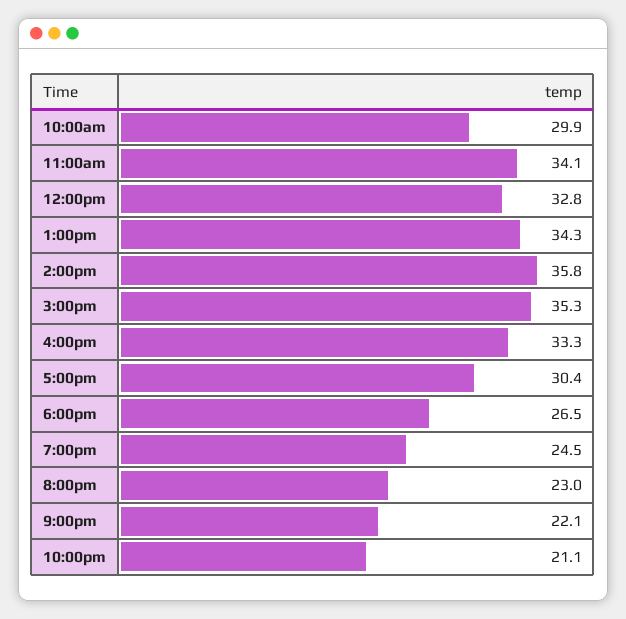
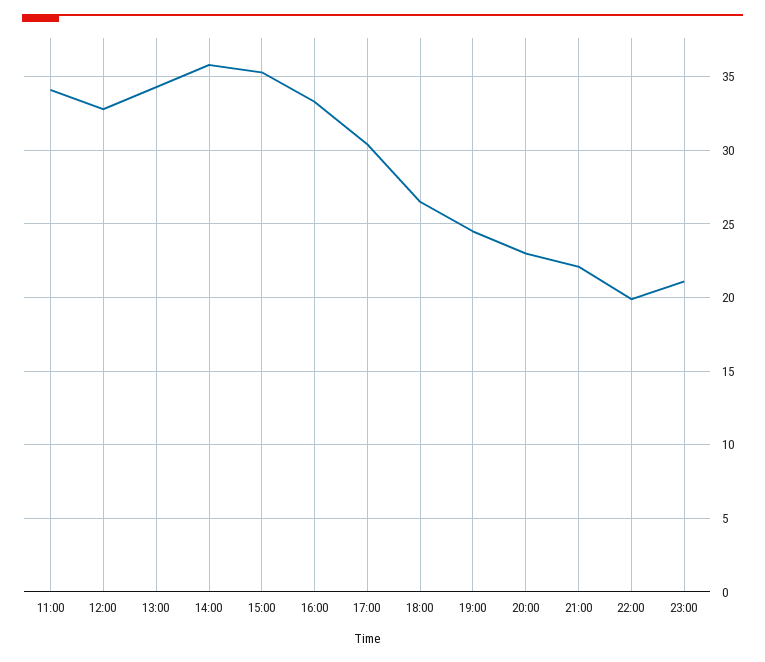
10:00am: 29.9 -> none
10:00pm: 21.1 -> 20
23:00: none -> 21

